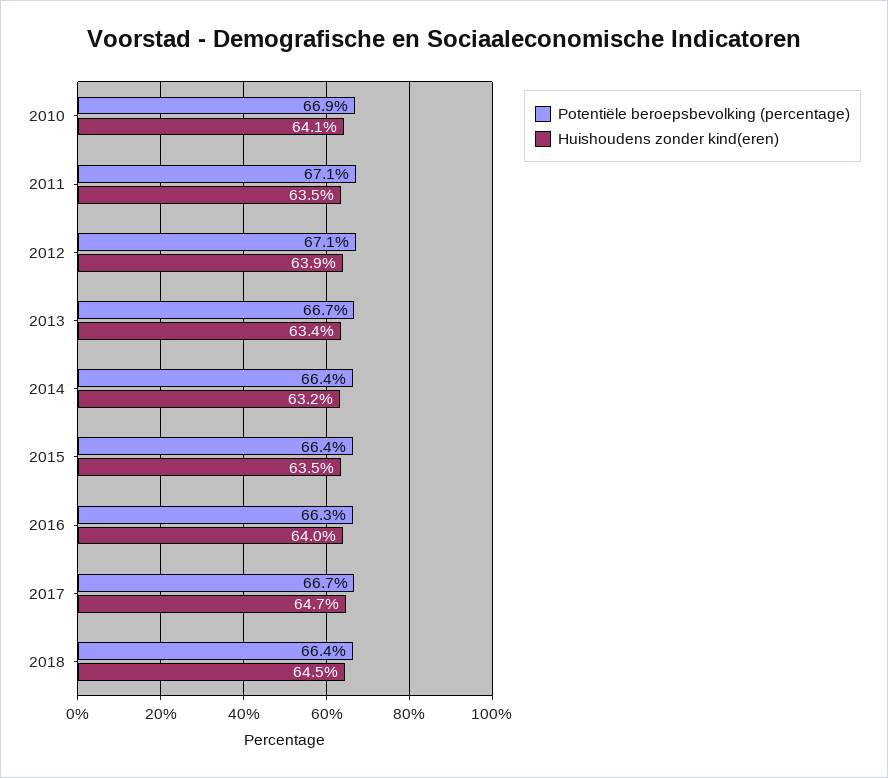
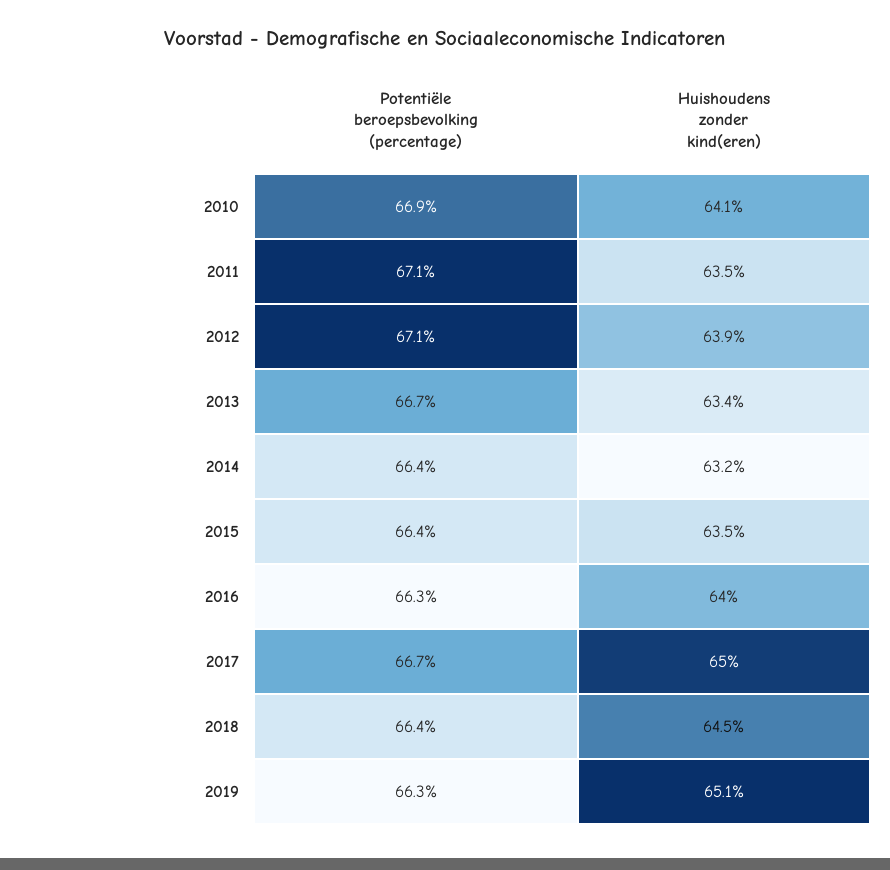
Huishoudens zonder kind(eren), 2017: 64.7 -> 65
Potentiële beroepsbevolking (percentage), 2019: none -> 66.3
Huishoudens zonder kind(eren), 2019: none -> 65.1

